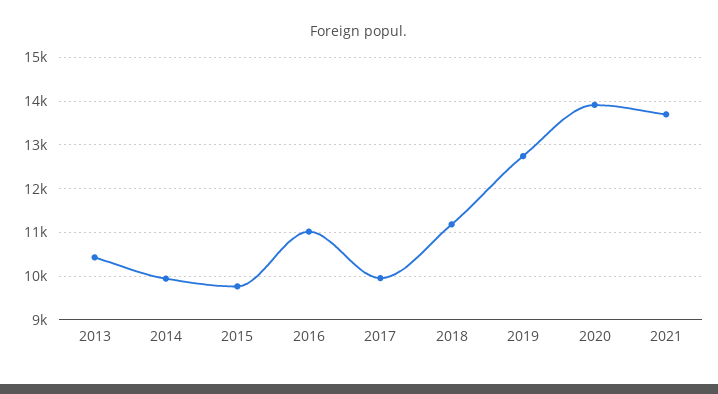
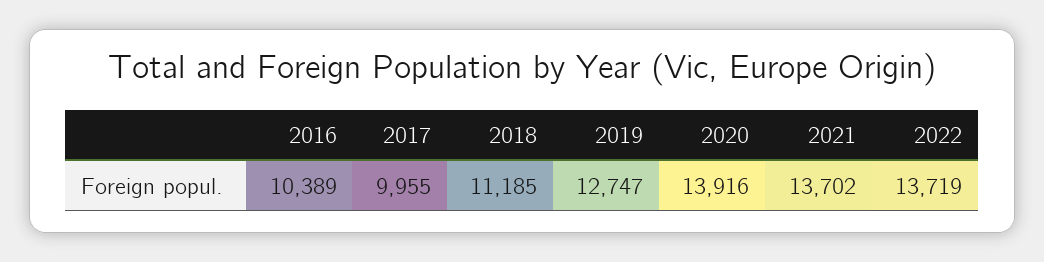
2013: 10400 -> none
2014: 10000 -> none
2015: 9800 -> none
2016: 11000 -> 10389
2022: none -> 13719

